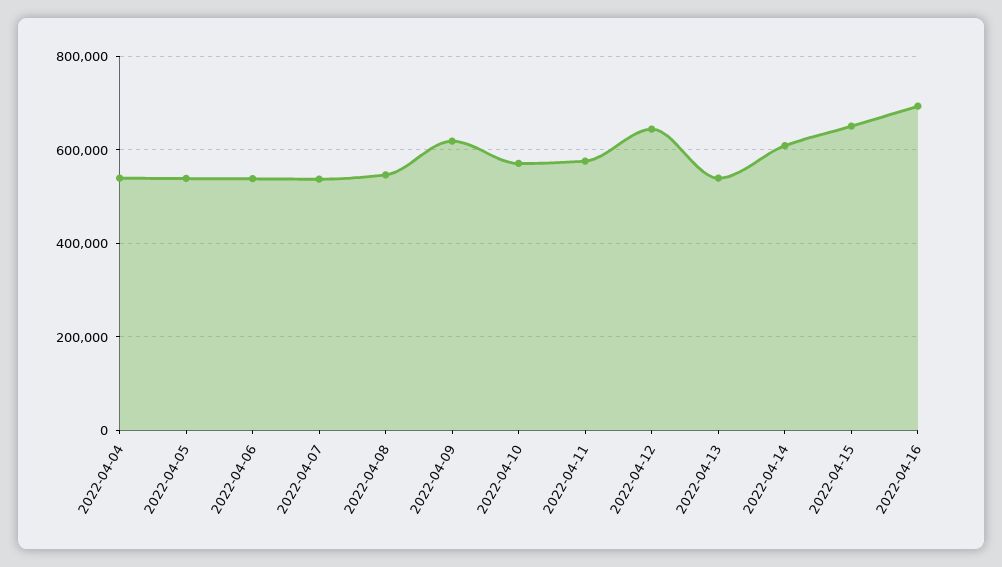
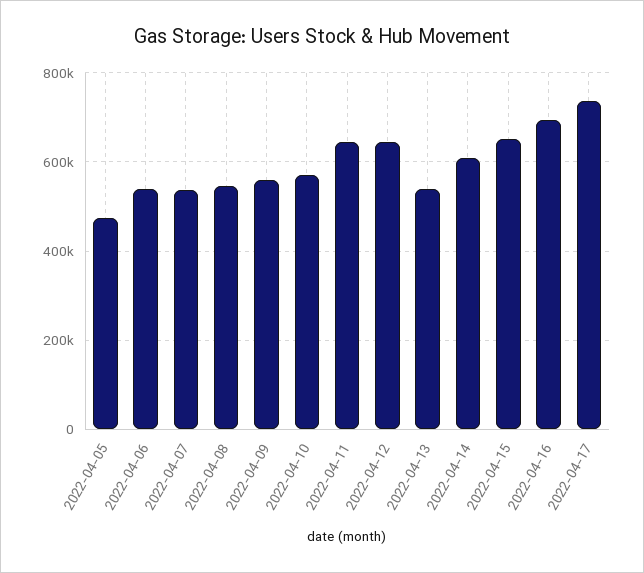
2022-04-04: 540000 -> none
2022-04-05: 540000 -> 480000
2022-04-09: 620000 -> 560000
2022-04-11: 580000 -> 640000
2022-04-17: none -> 740000

